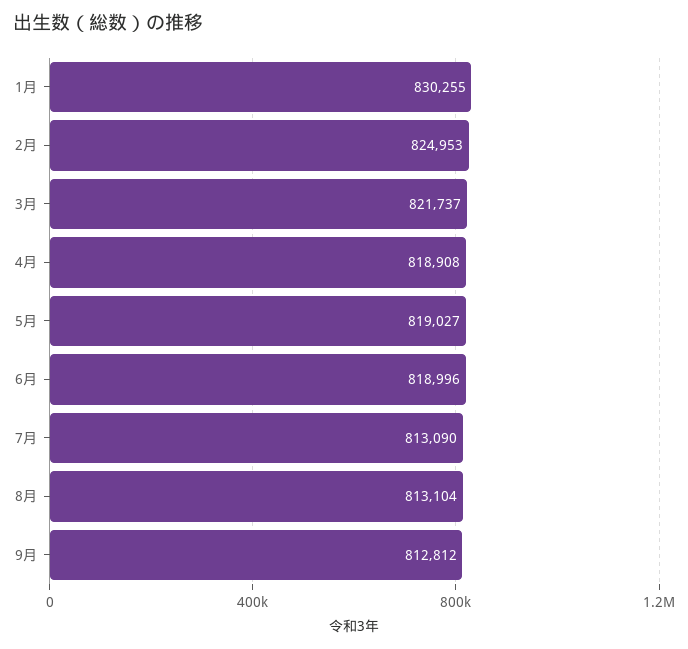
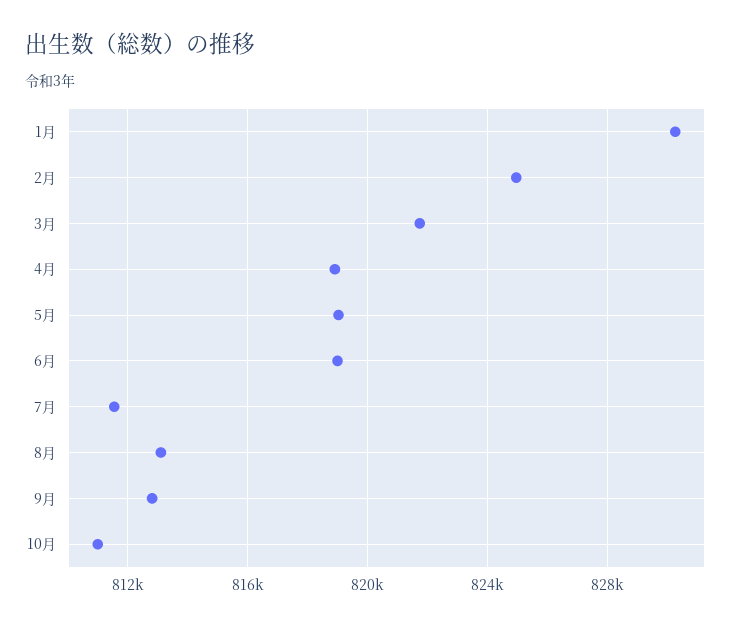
7月: 813090 -> 811500
10月: none -> 811000

